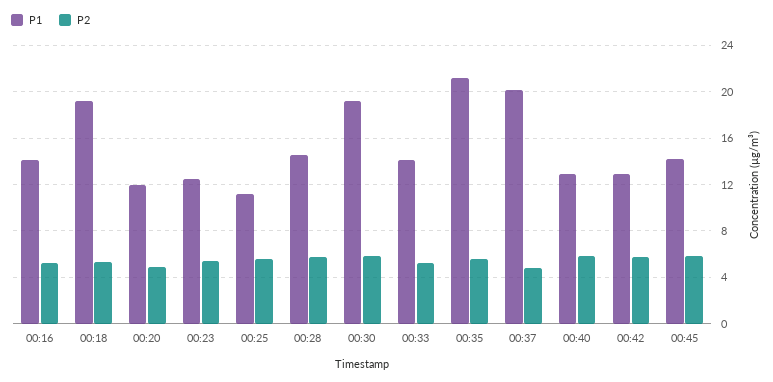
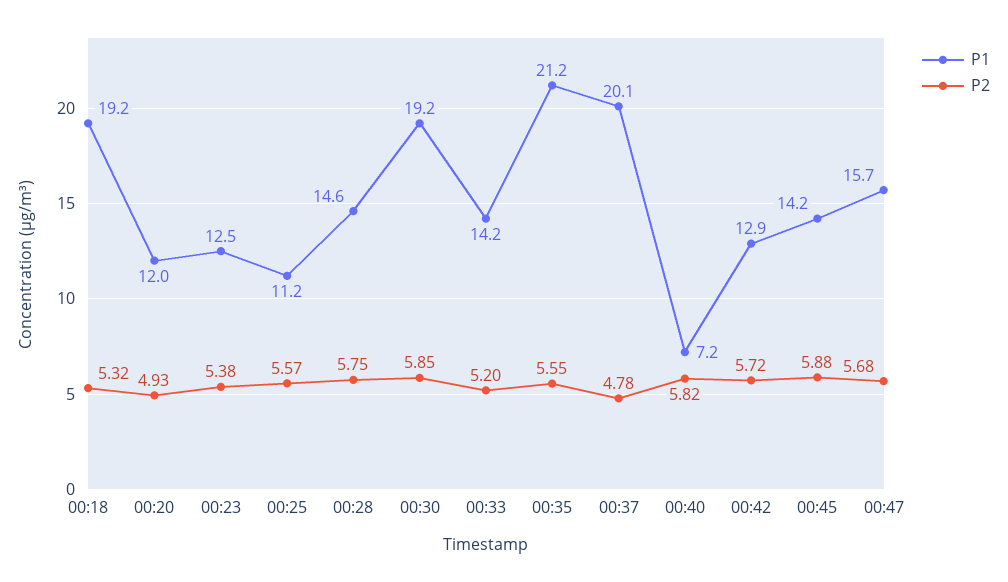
P1, 00:16: 14 -> none
P2, 00:16: 5 -> none
P1, 00:40: 13 -> 7.2
P1, 00:47: none -> 15.7
P2, 00:47: none -> 5.68

